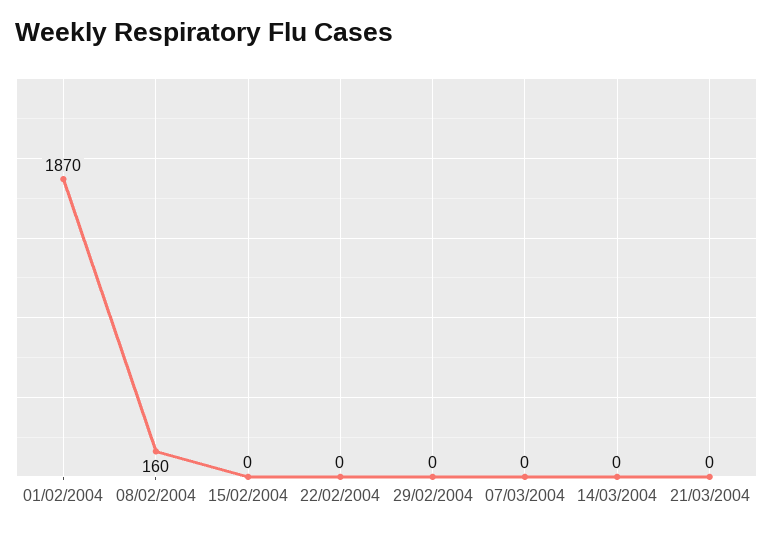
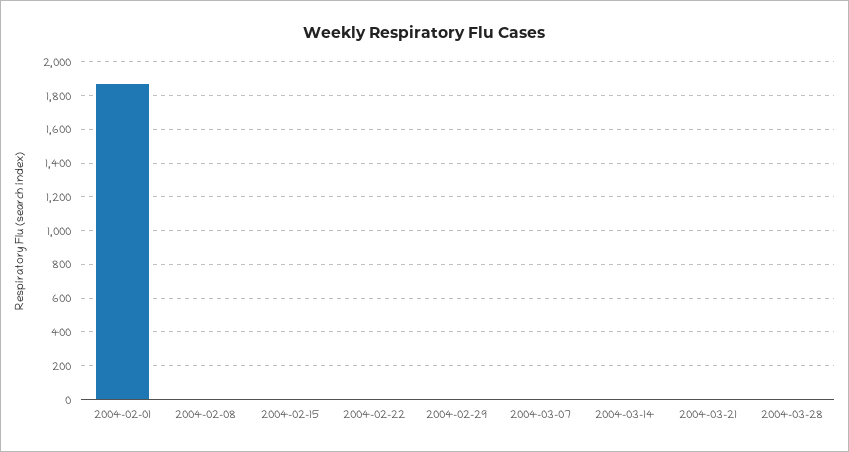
08/02/2004: 160 -> 0
2004-03-28: none -> 0

